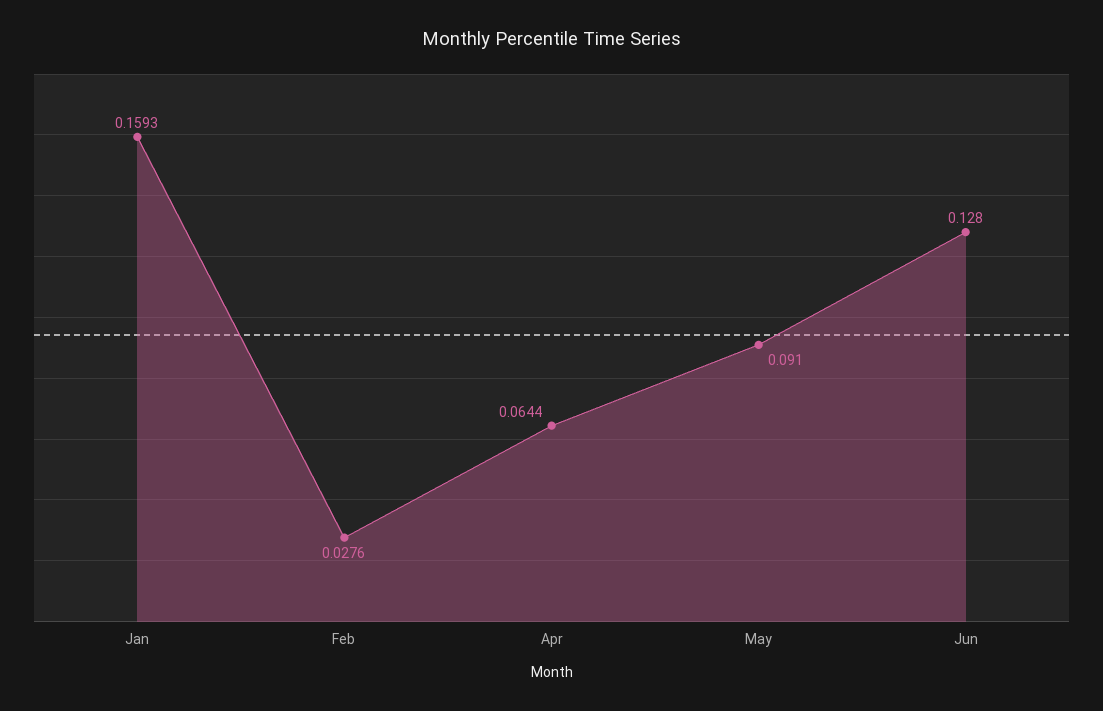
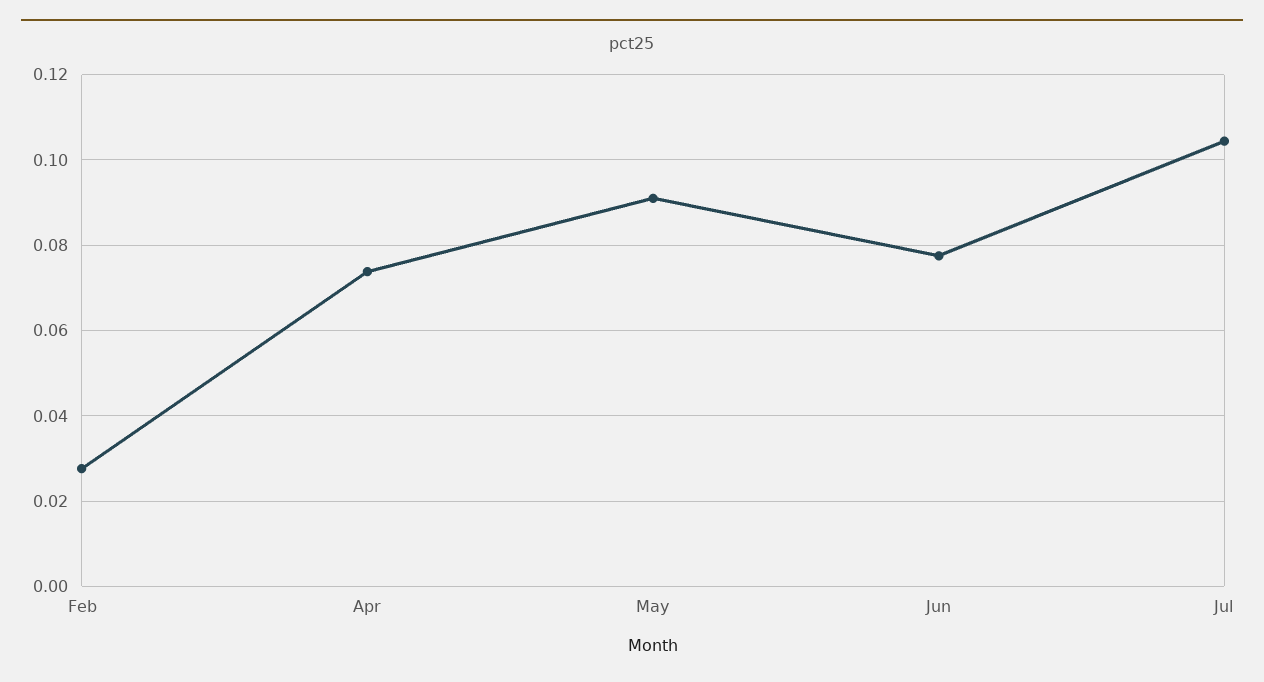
Jan: 0.1593 -> none
Apr: 0.0644 -> 0.074
Jun: 0.128 -> 0.078
Jul: none -> 0.104

